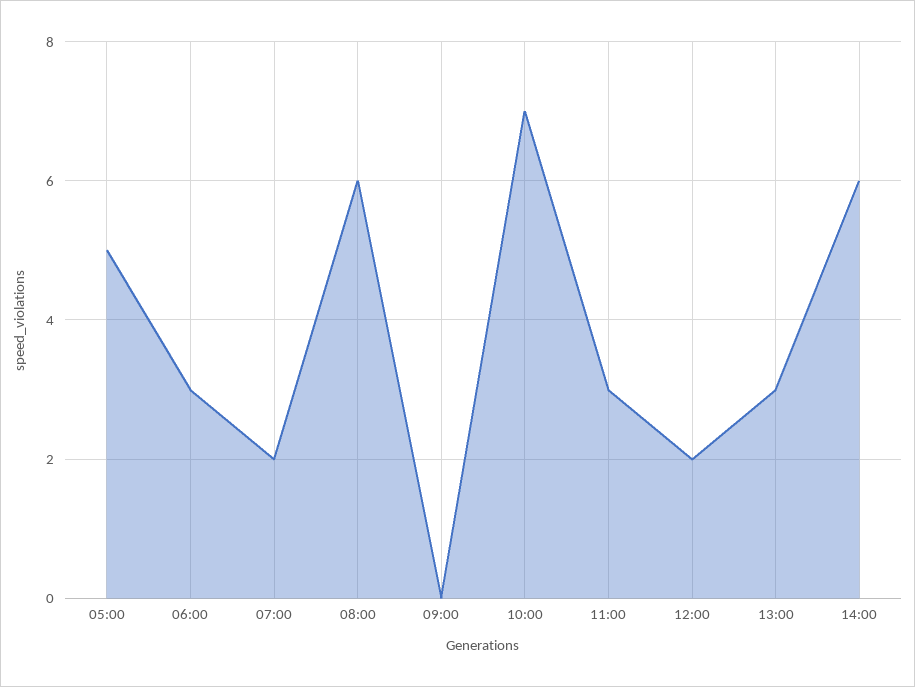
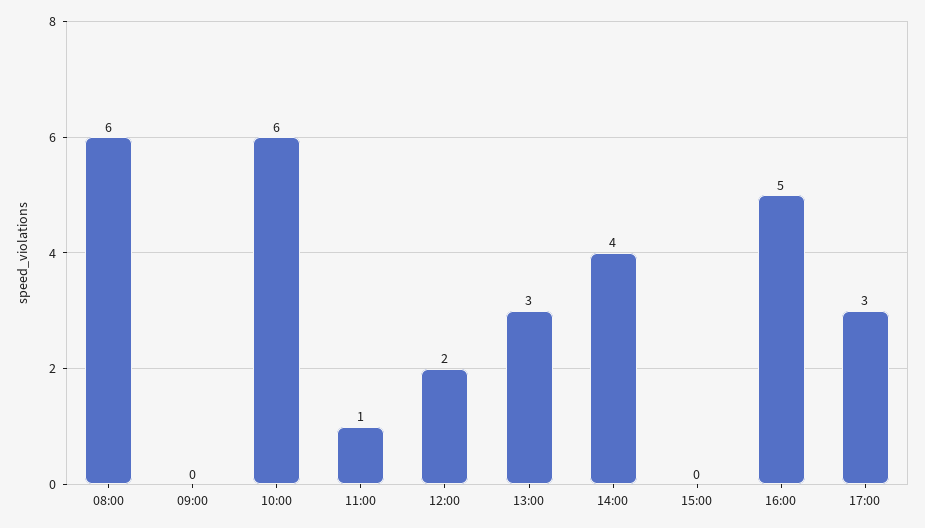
05:00: 5 -> none
06:00: 3 -> none
07:00: 2 -> none
10:00: 7 -> 6
11:00: 3 -> 1
14:00: 6 -> 4
15:00: none -> 0
16:00: none -> 5
17:00: none -> 3

